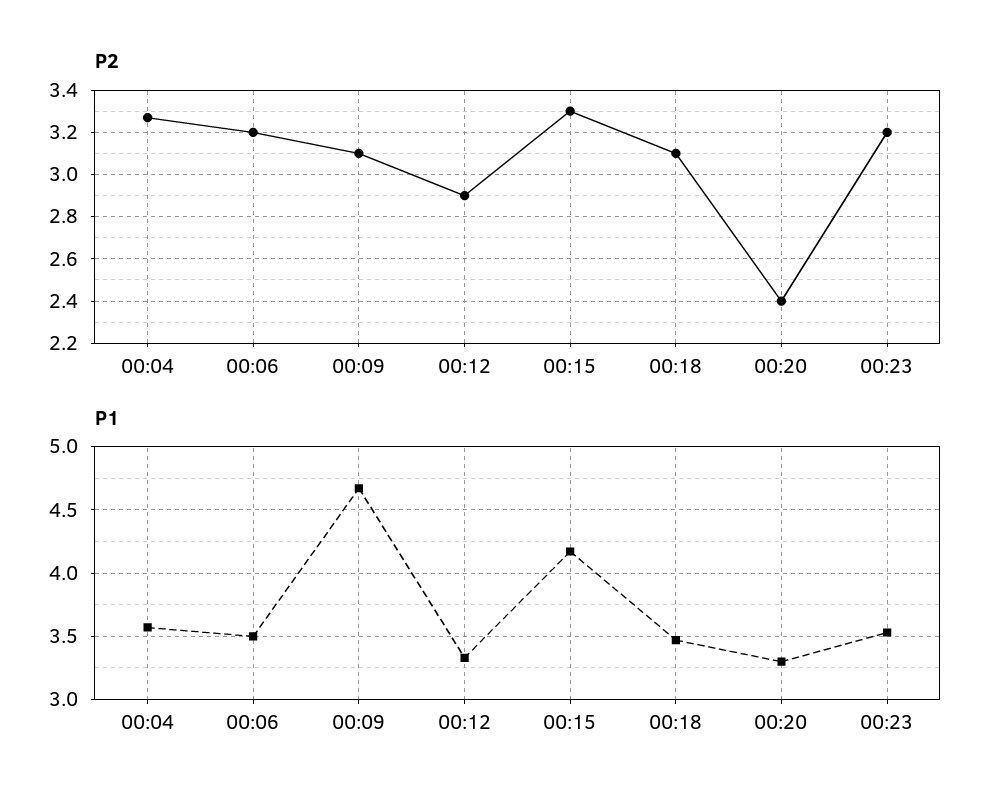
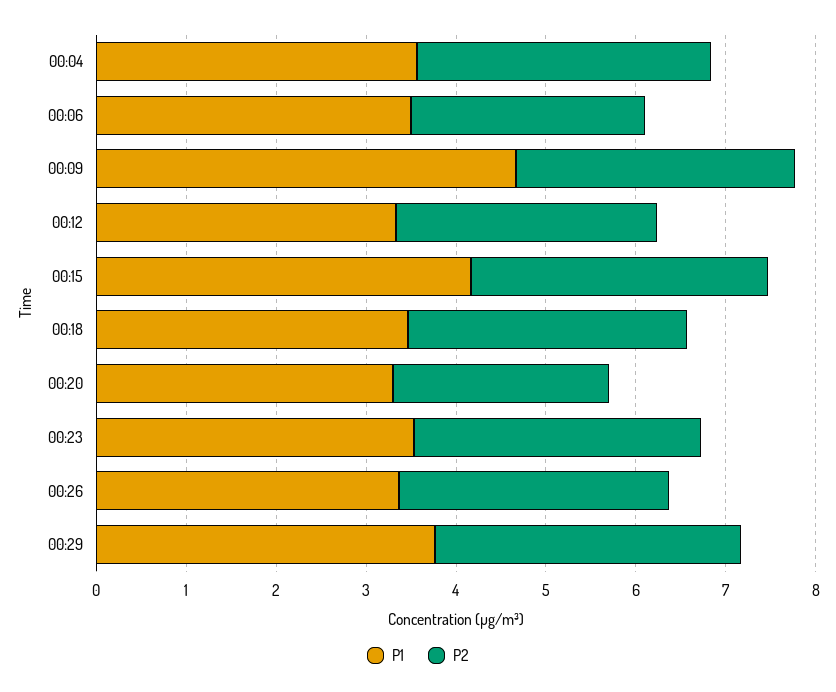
P2, 00:06: 3.2 -> 2.6
P1, 00:26: none -> 3.4
P2, 00:26: none -> 3
P1, 00:29: none -> 3.8
P2, 00:29: none -> 3.4

